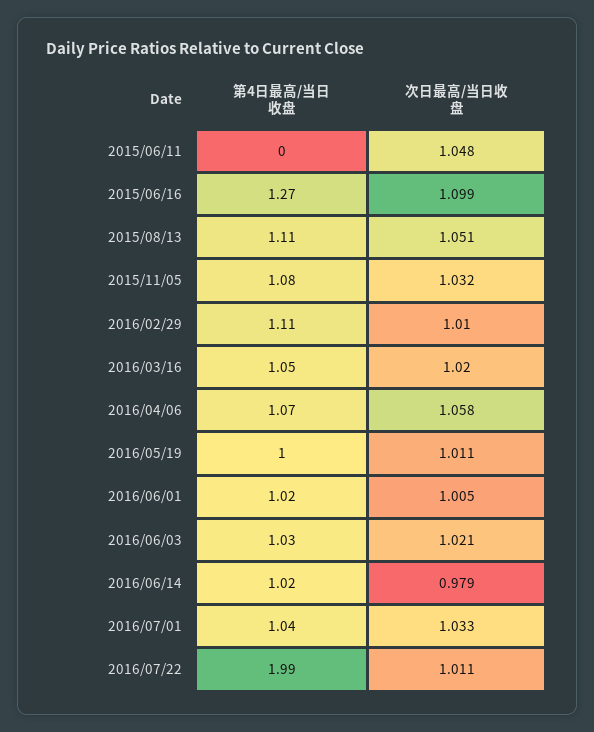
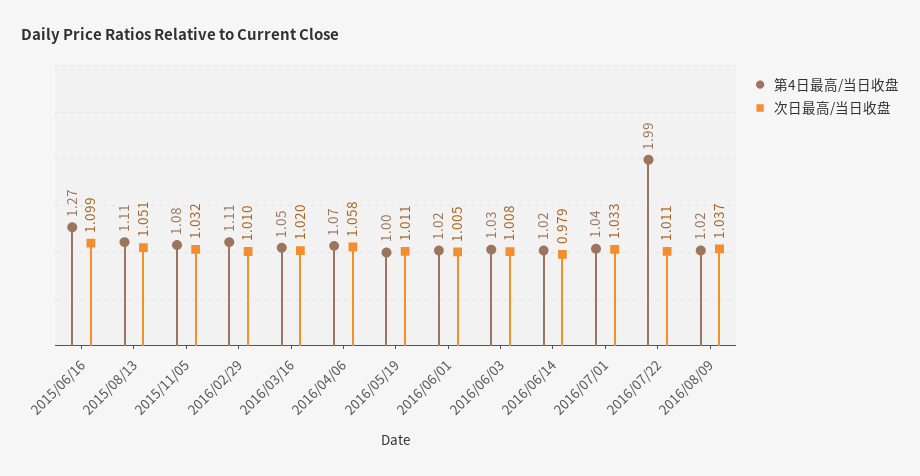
第4日最高/当日收盘, 2015/06/11: 0 -> none
次日最高/当日收盘, 2015/06/11: 1.048 -> none
次日最高/当日收盘, 2016/06/03: 1.021 -> 1.008
第4日最高/当日收盘, 2016/08/09: none -> 1.02
次日最高/当日收盘, 2016/08/09: none -> 1.037

